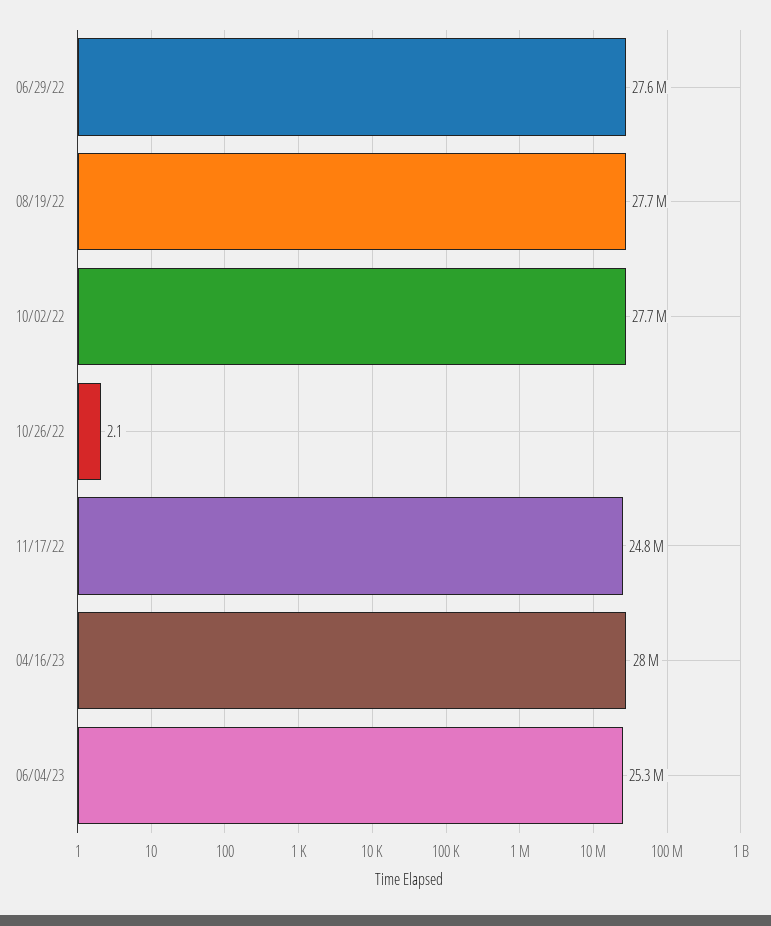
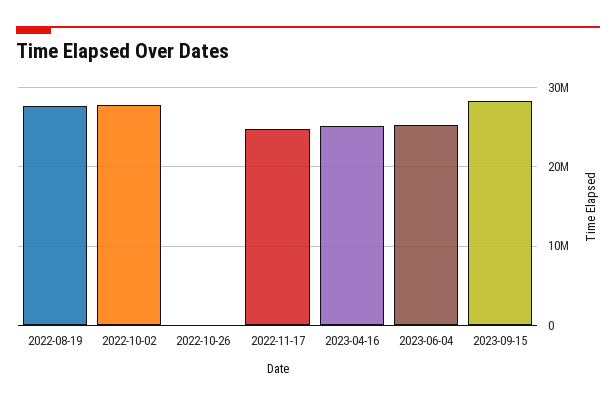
06/29/22: 27600000 -> none
04/16/23: 28000000 -> 25000000
2023-09-15: none -> 28000000

